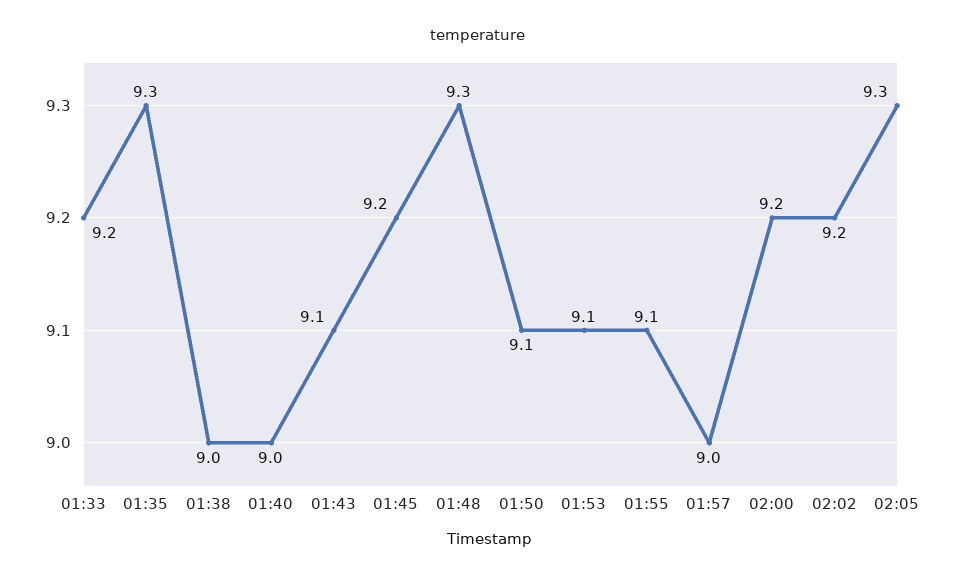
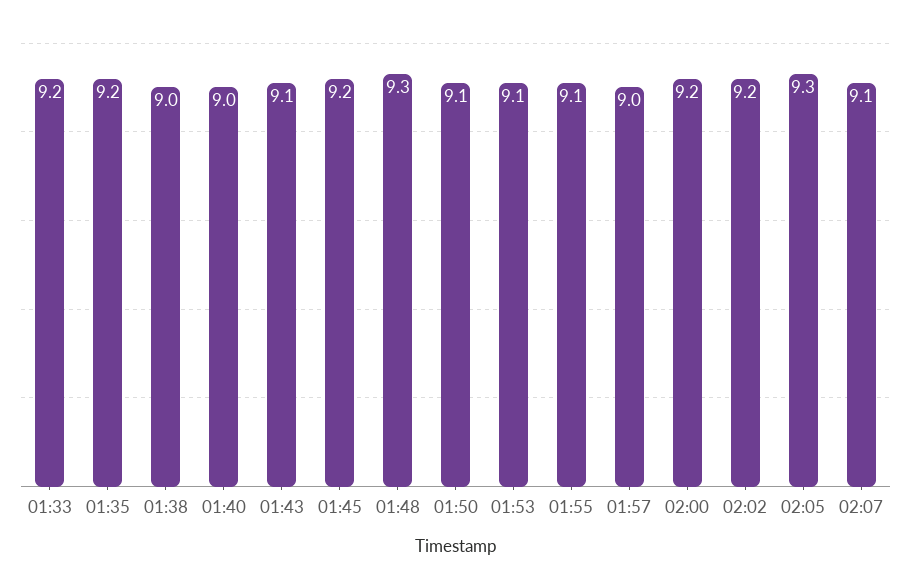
01:35: 9.3 -> 9.2
02:07: none -> 9.1

